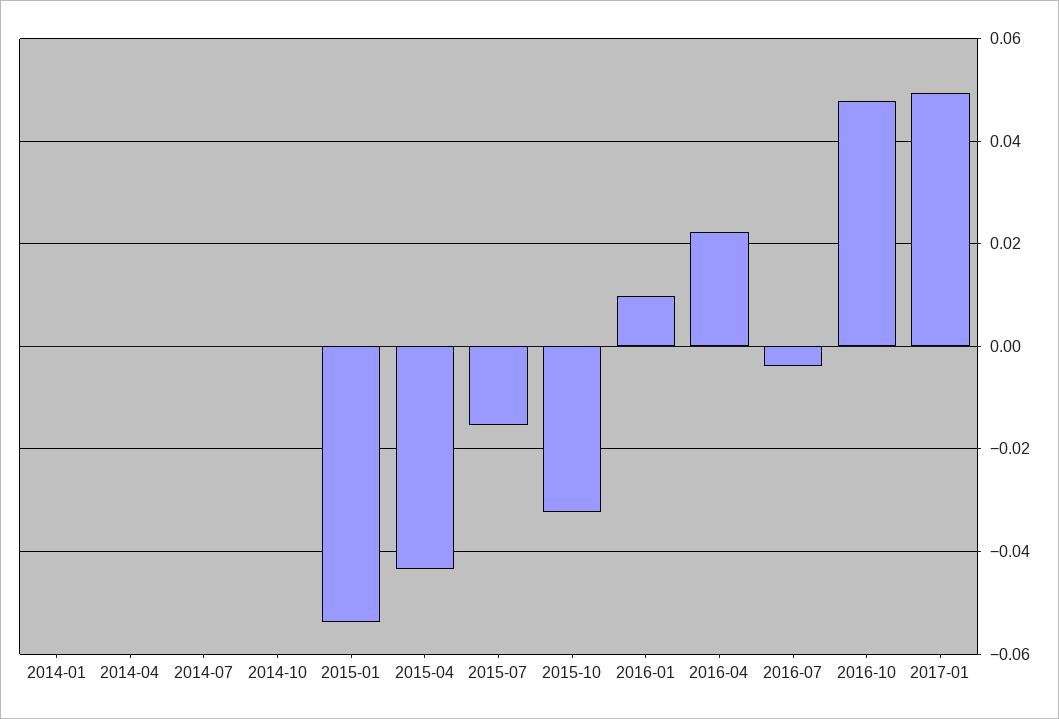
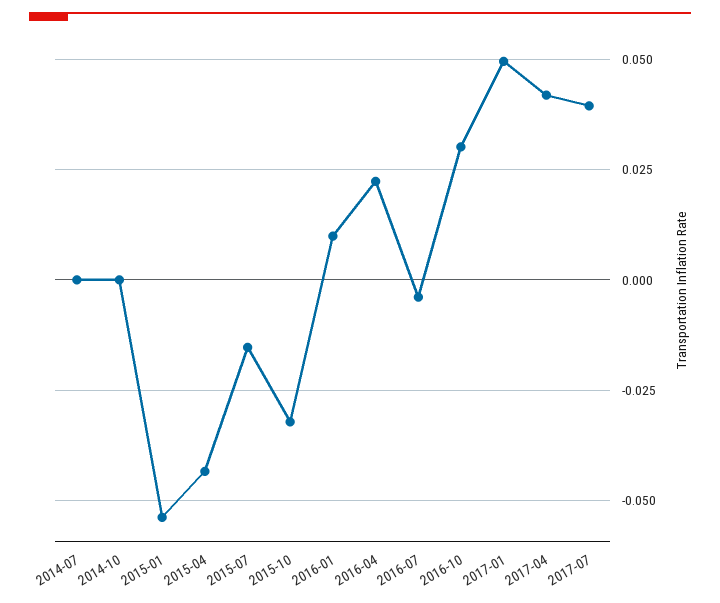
2014-01: 0 -> none
2014-04: 0 -> none
2016-10: 0.048 -> 0.03
2017-04: none -> 0.0425
2017-07: none -> 0.04

